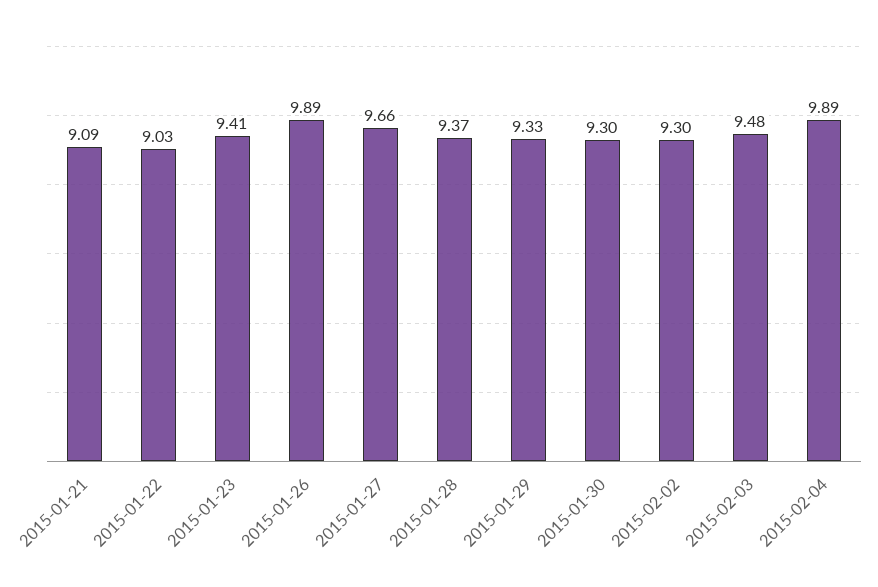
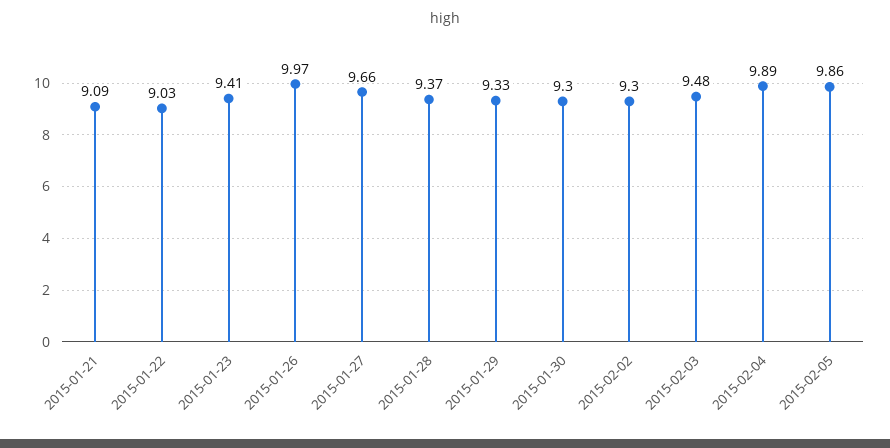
2015-01-26: 9.89 -> 9.97
2015-02-05: none -> 9.86

